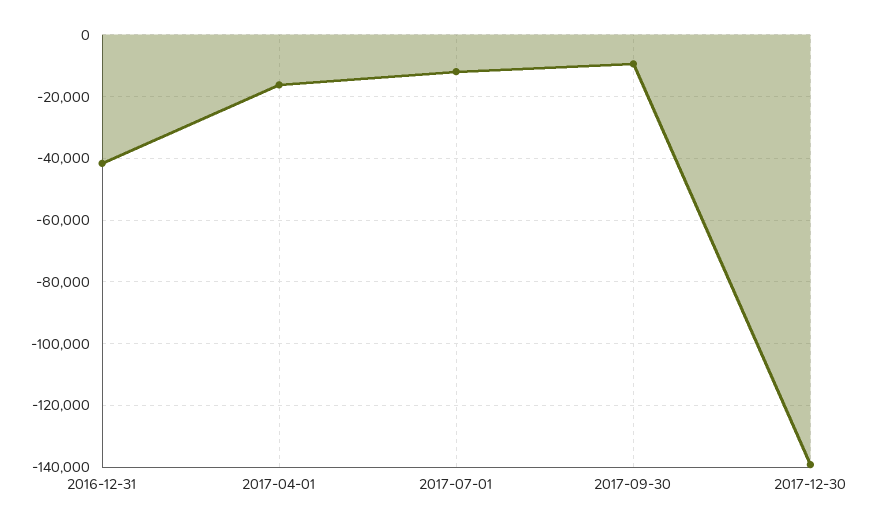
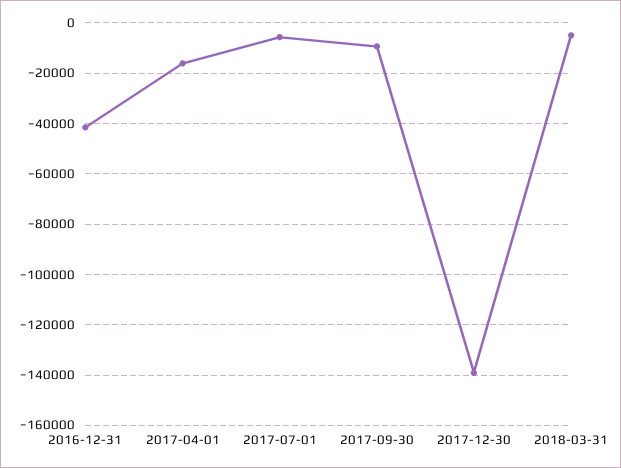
2017-07-01: -12000 -> -5000
2018-03-31: none -> -5000

